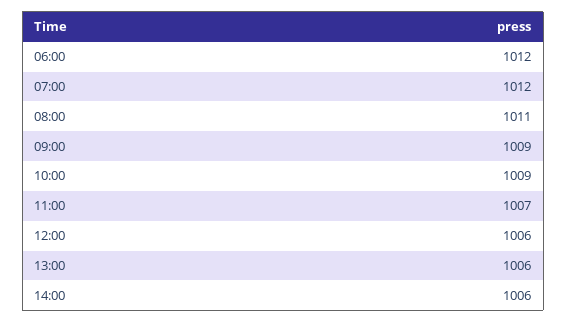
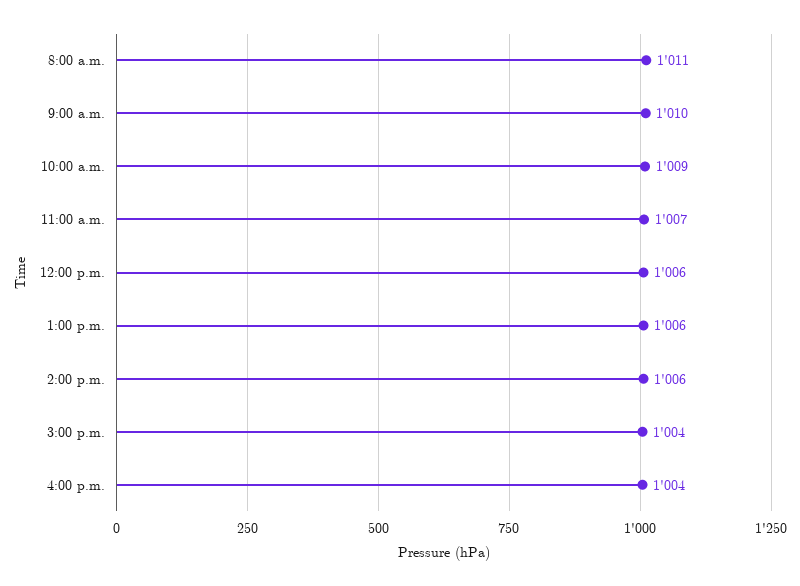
06:00: 1012 -> none
07:00: 1012 -> none
09:00: 1009 -> 1010
3:00 p.m.: none -> 1004
4:00 p.m.: none -> 1004

